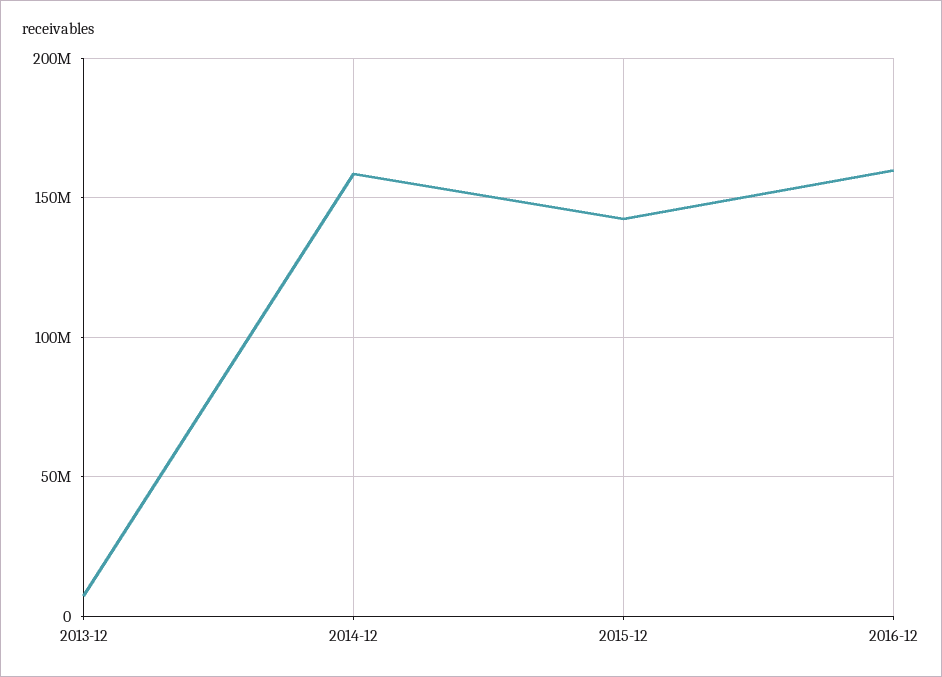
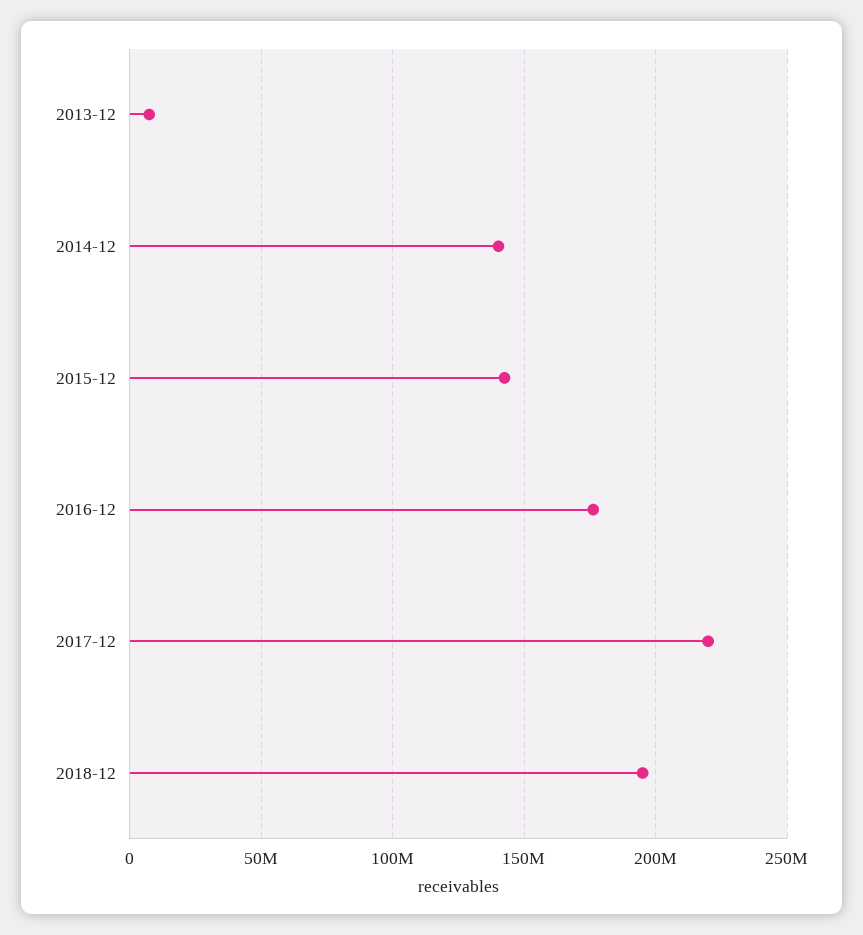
2014-12: 160000000 -> 140000000
2016-12: 160000000 -> 175000000
2017-12: none -> 220000000
2018-12: none -> 195000000

